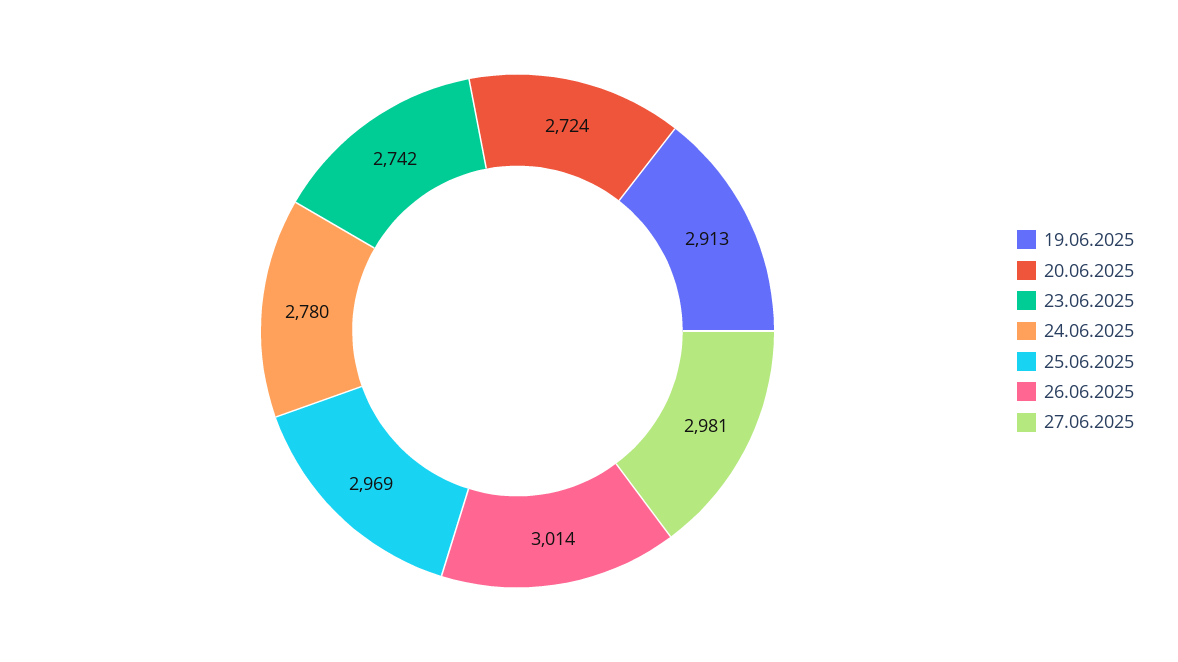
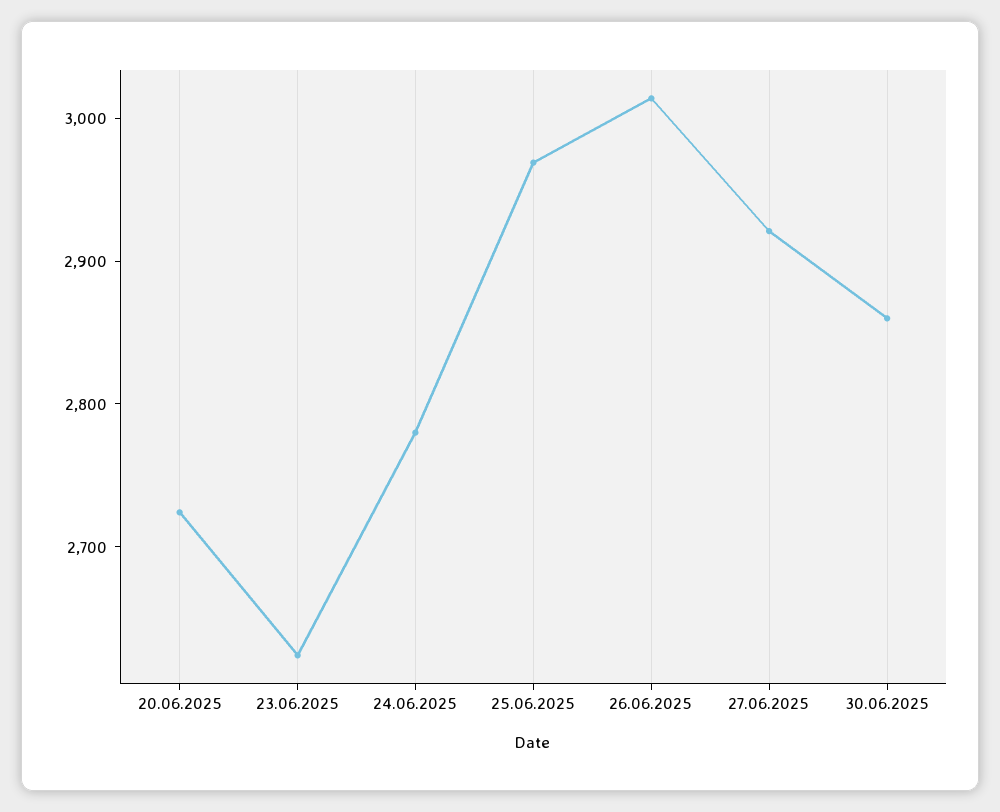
19.06.2025: 2913 -> none
23.06.2025: 2742 -> 2620
27.06.2025: 2981 -> 2920
30.06.2025: none -> 2860

